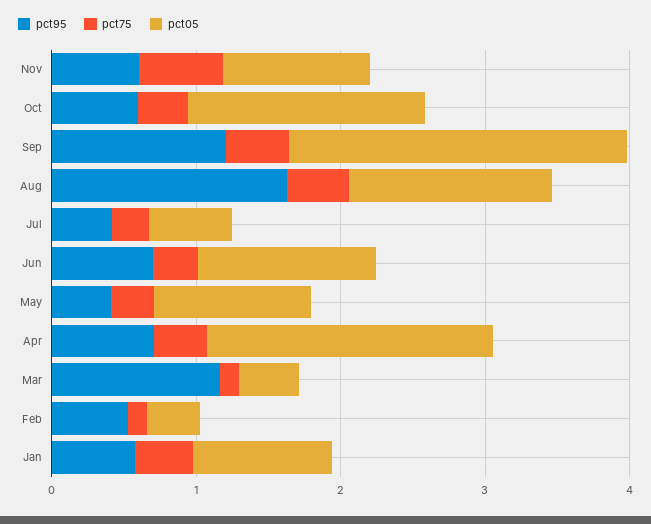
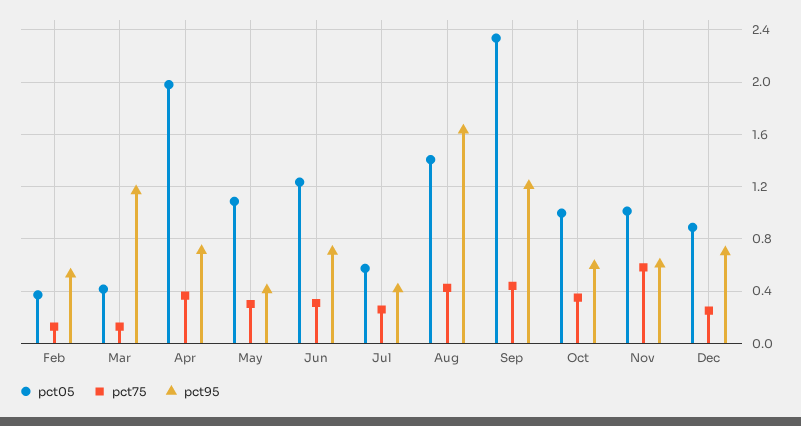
pct05, Oct: 1.6 -> 1
pct95, Jan: 0.6 -> none
pct75, Jan: 0.4 -> none
pct05, Jan: 1 -> none
pct05, Dec: none -> 0.9
pct75, Dec: none -> 0.25
pct95, Dec: none -> 0.7

